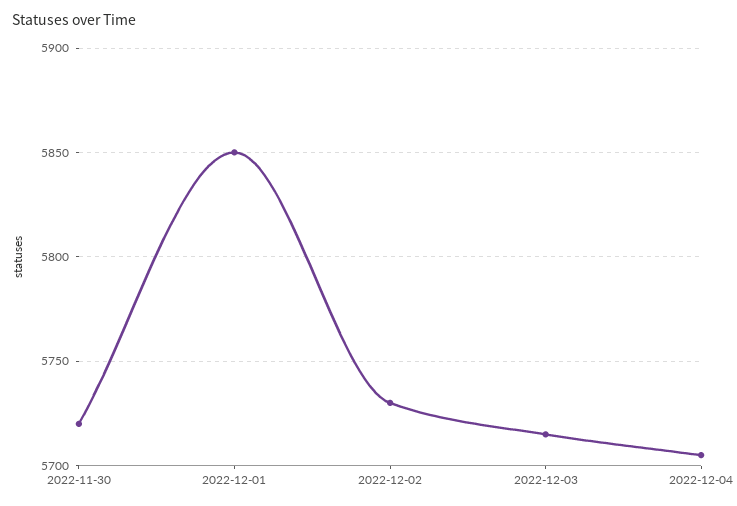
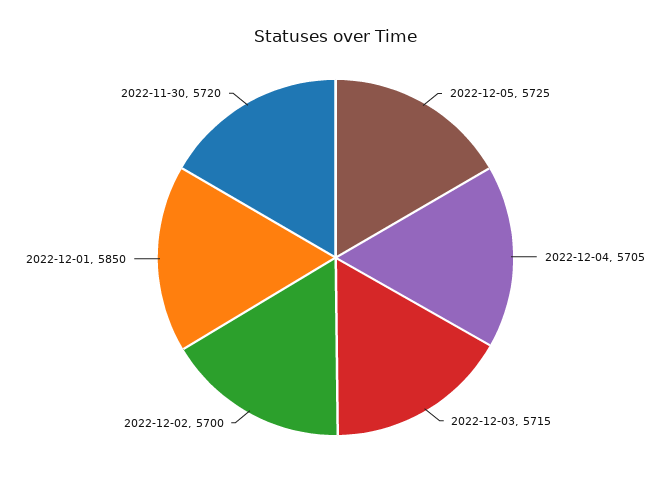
2022-12-02: 5730 -> 5700
2022-12-05: none -> 5725

